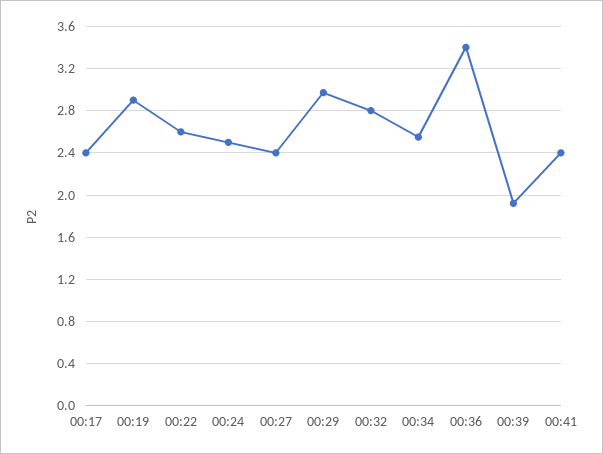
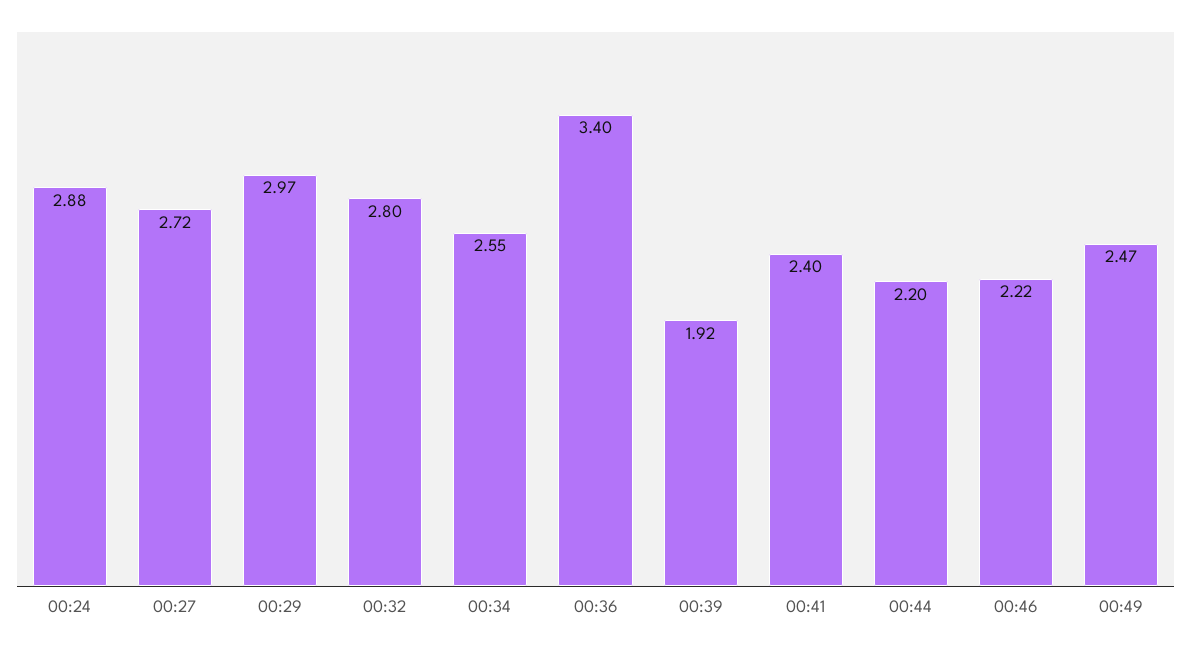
00:17: 2.4 -> none
00:19: 2.9 -> none
00:22: 2.6 -> none
00:24: 2.5 -> 2.88
00:27: 2.4 -> 2.72
00:44: none -> 2.2
00:46: none -> 2.22
00:49: none -> 2.47

